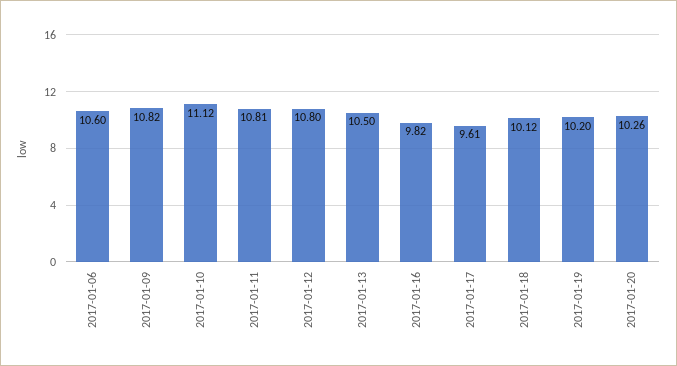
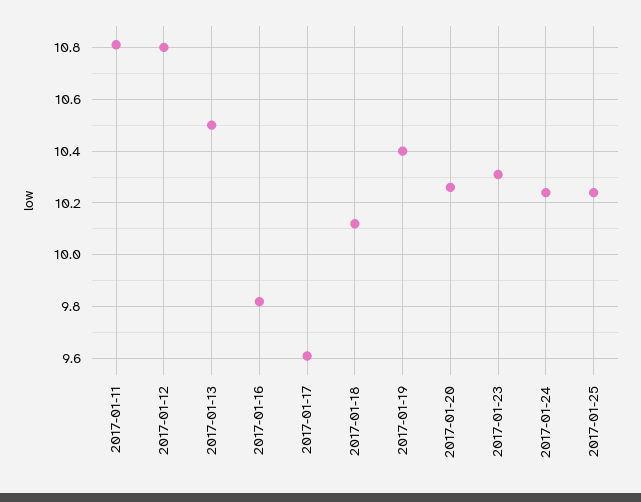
2017-01-06: 10.6 -> none
2017-01-09: 10.82 -> none
2017-01-10: 11.12 -> none
2017-01-19: 10.2 -> 10.4
2017-01-23: none -> 10.3
2017-01-24: none -> 10.25
2017-01-25: none -> 10.25

